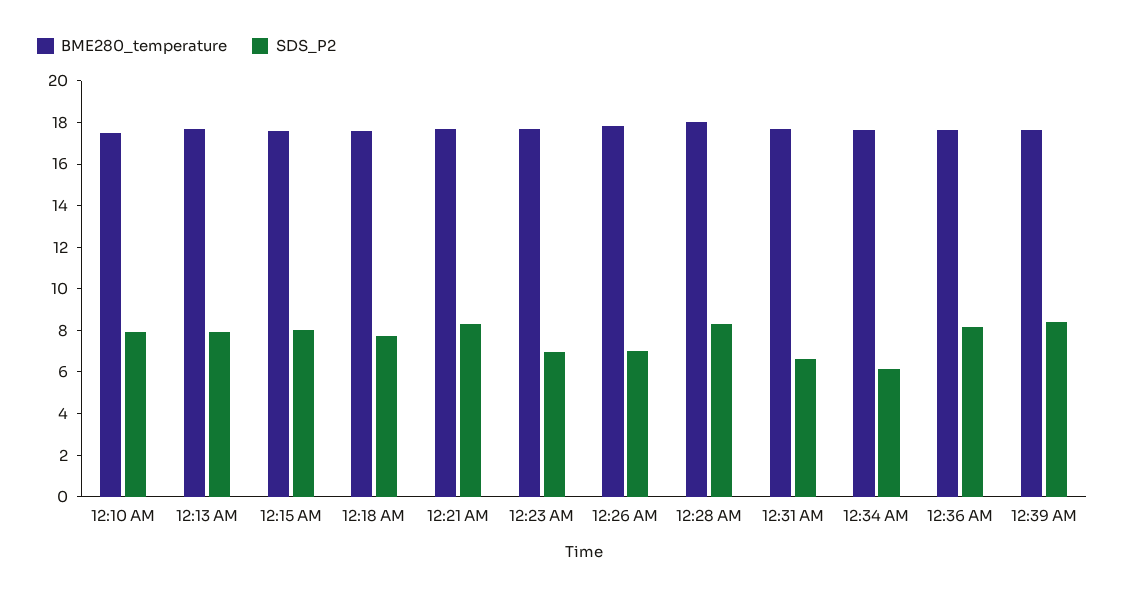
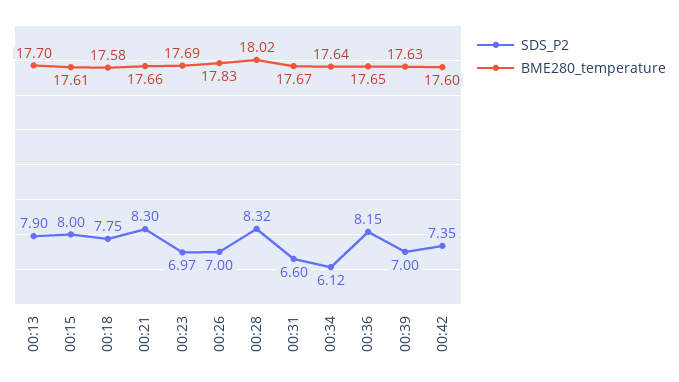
BME280_temperature, 12:10 AM: 17.5 -> none
SDS_P2, 12:10 AM: 8 -> none
SDS_P2, 12:39 AM: 8.5 -> 7
SDS_P2, 00:42: none -> 7.35
BME280_temperature, 00:42: none -> 17.6

